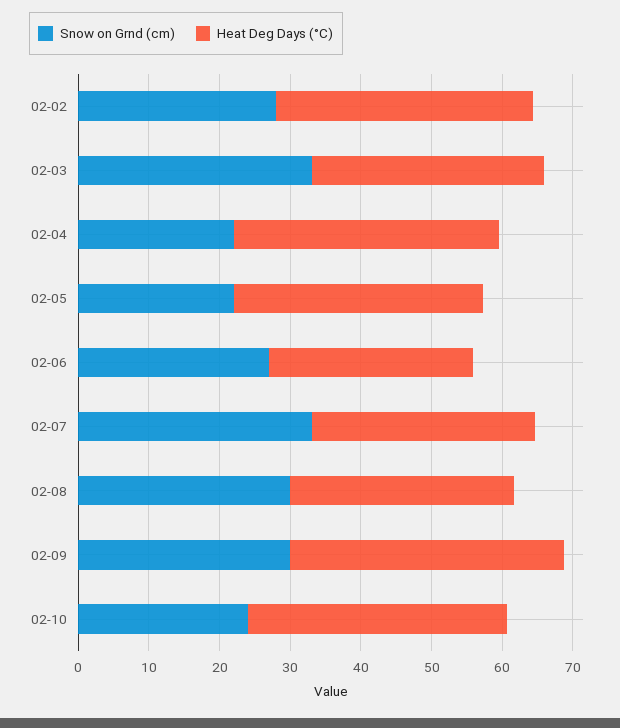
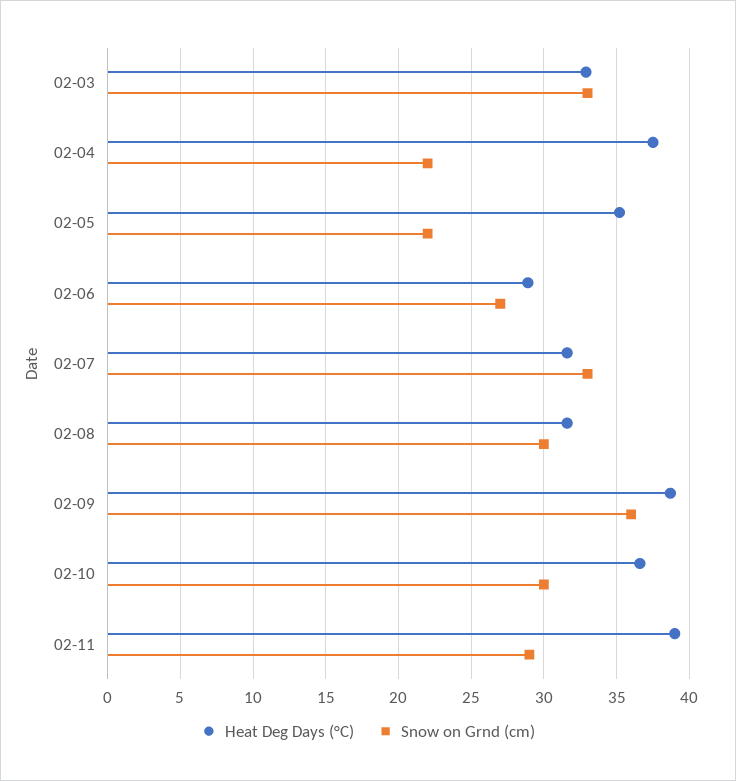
Snow on Grnd (cm), 02-02: 28 -> none
Heat Deg Days (°C), 02-02: 36 -> none
Snow on Grnd (cm), 02-09: 30 -> 36
Snow on Grnd (cm), 02-10: 24 -> 30
Heat Deg Days (°C), 02-11: none -> 39
Snow on Grnd (cm), 02-11: none -> 29

